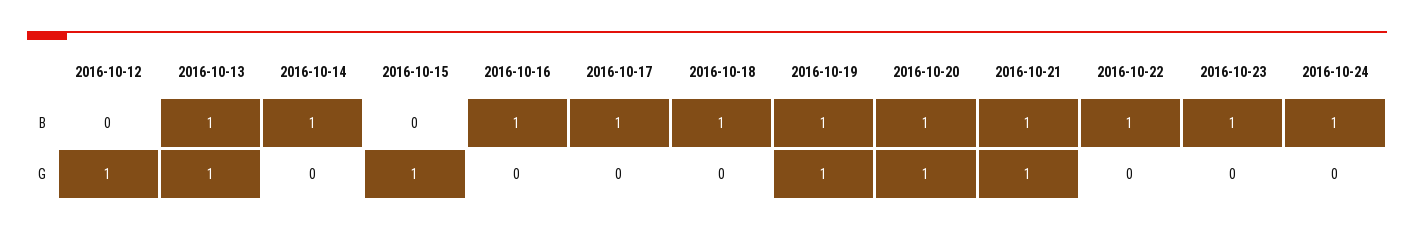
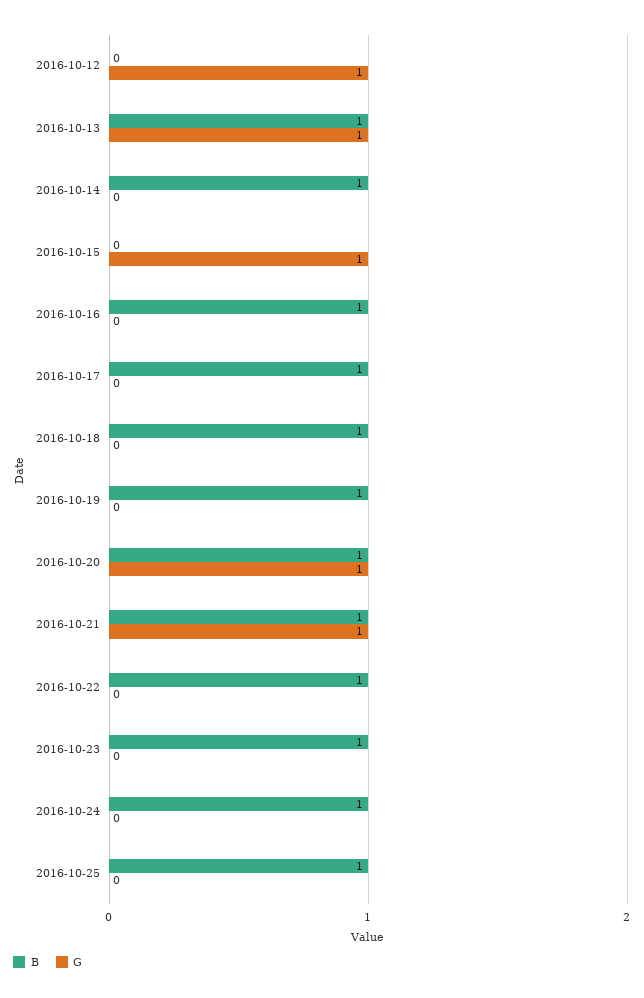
G, 2016-10-19: 1 -> 0
B, 2016-10-25: none -> 1
G, 2016-10-25: none -> 0

